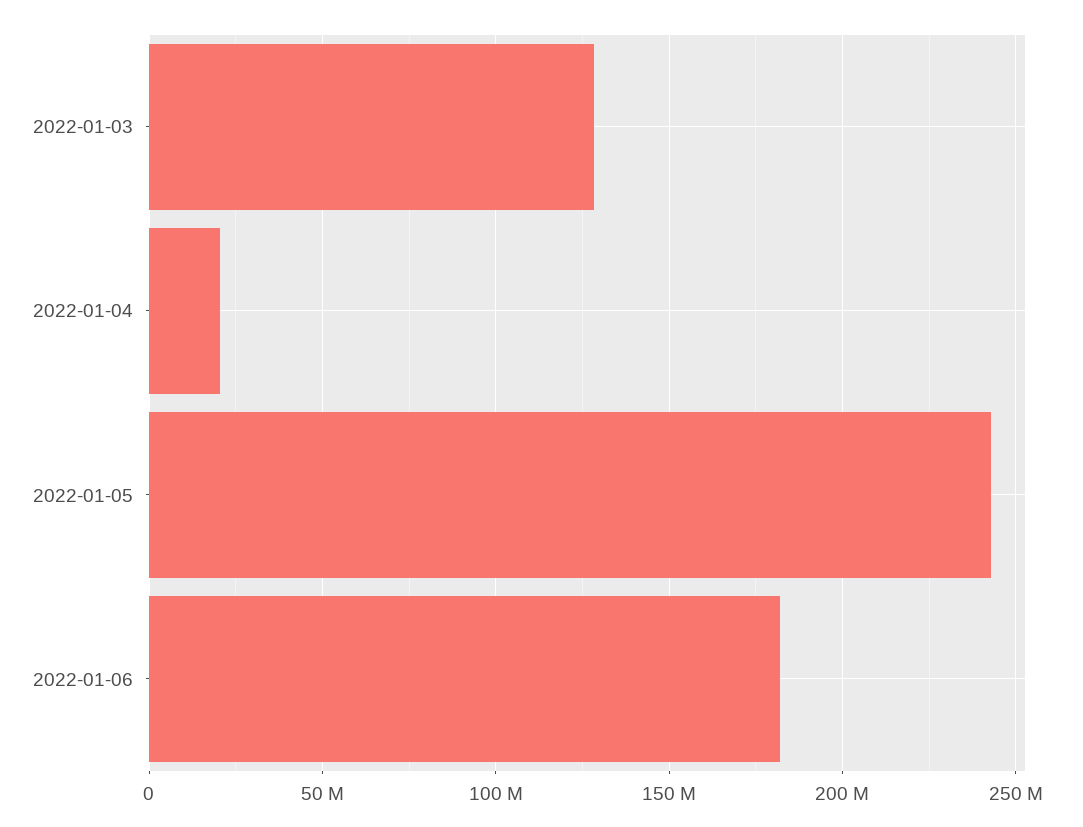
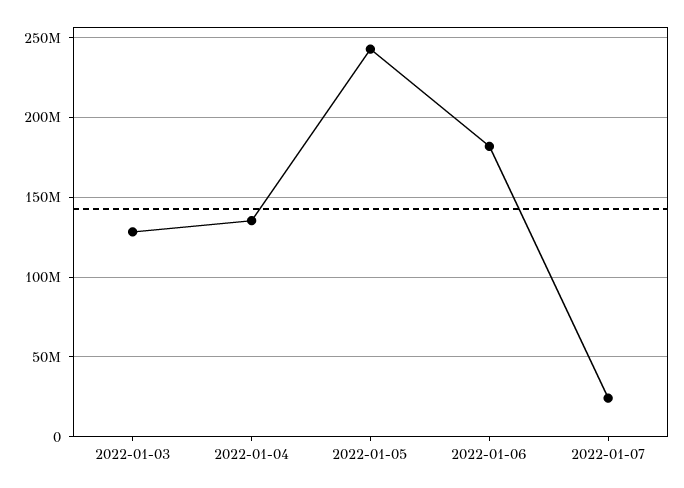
2022-01-04: 20000000 -> 135000000
2022-01-07: none -> 25000000

